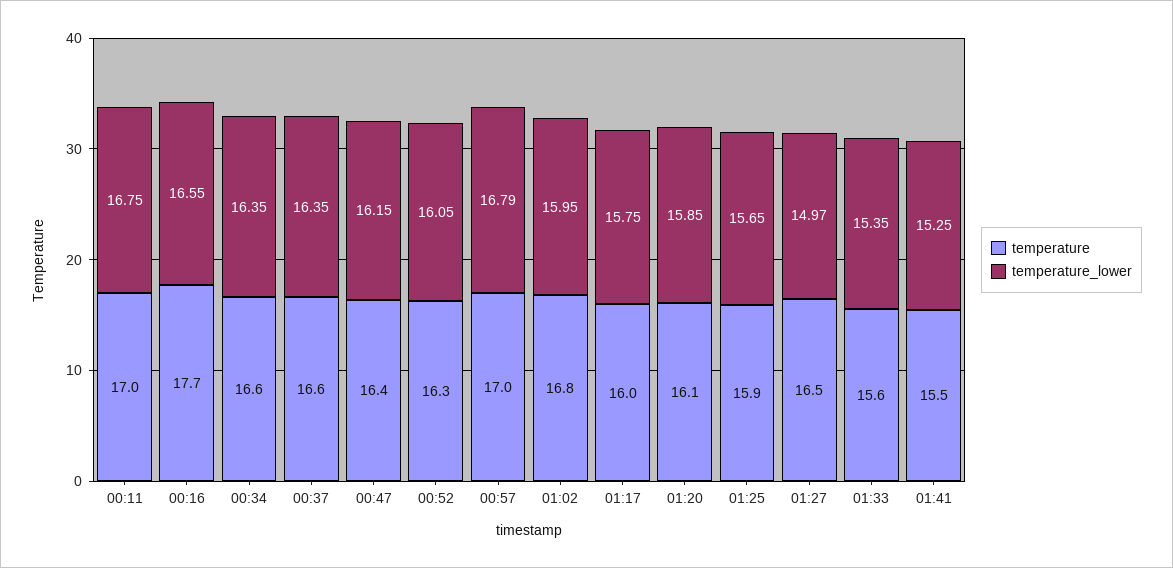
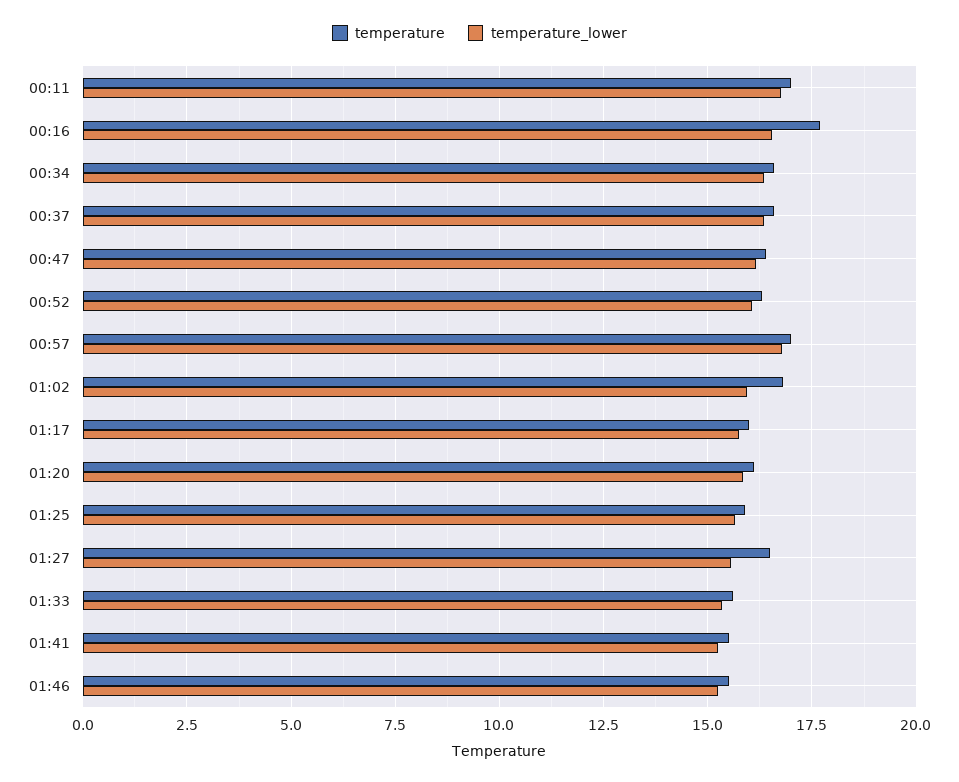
temperature_lower, 01:27: 14.97 -> 15.5
temperature, 01:46: none -> 15.5
temperature_lower, 01:46: none -> 15.25

